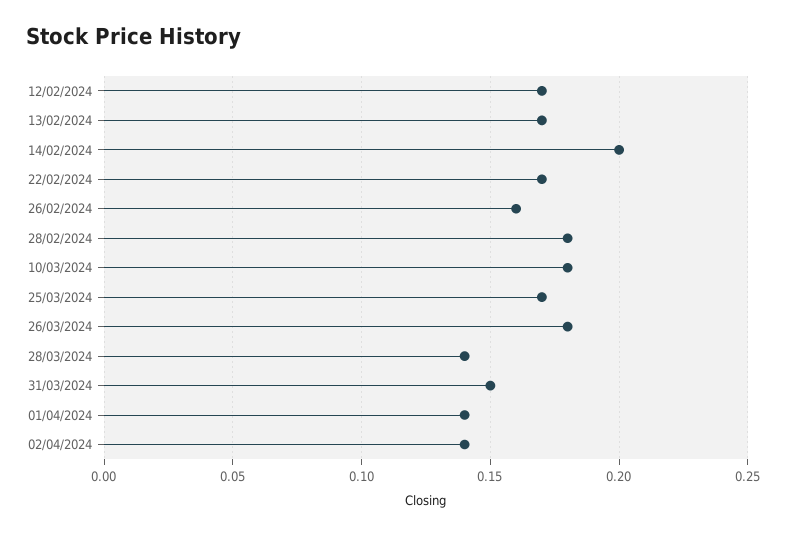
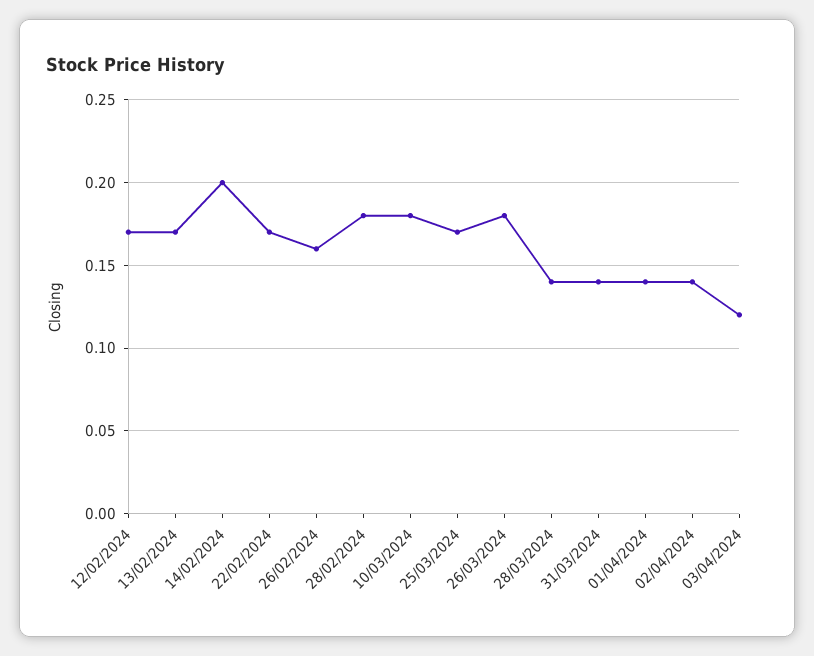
31/03/2024: 0.15 -> 0.14
03/04/2024: none -> 0.12

